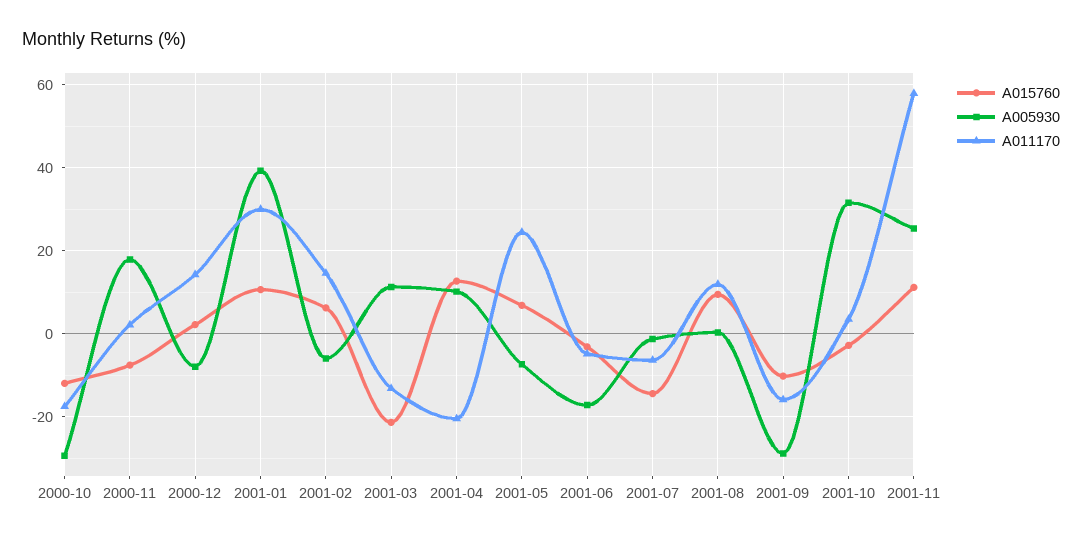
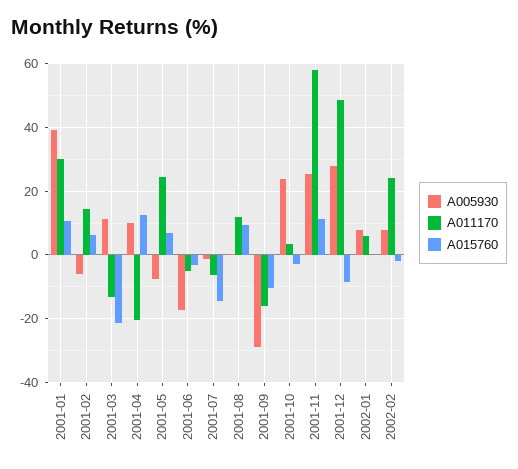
A015760, 2000-10: -12 -> none
A005930, 2000-10: -30 -> none
A011170, 2000-10: -18 -> none
A015760, 2000-11: -8 -> none
A005930, 2000-11: 18 -> none
A011170, 2000-11: 2 -> none
A015760, 2000-12: 2 -> none
A005930, 2000-12: -8 -> none
A011170, 2000-12: 14 -> none
A005930, 2001-10: 32 -> 24
A005930, 2001-12: none -> 28
A011170, 2001-12: none -> 48
A015760, 2001-12: none -> -8
A005930, 2002-01: none -> 8
A011170, 2002-01: none -> 6
A015760, 2002-01: none -> 0
A005930, 2002-02: none -> 8
A011170, 2002-02: none -> 24
A015760, 2002-02: none -> -2

